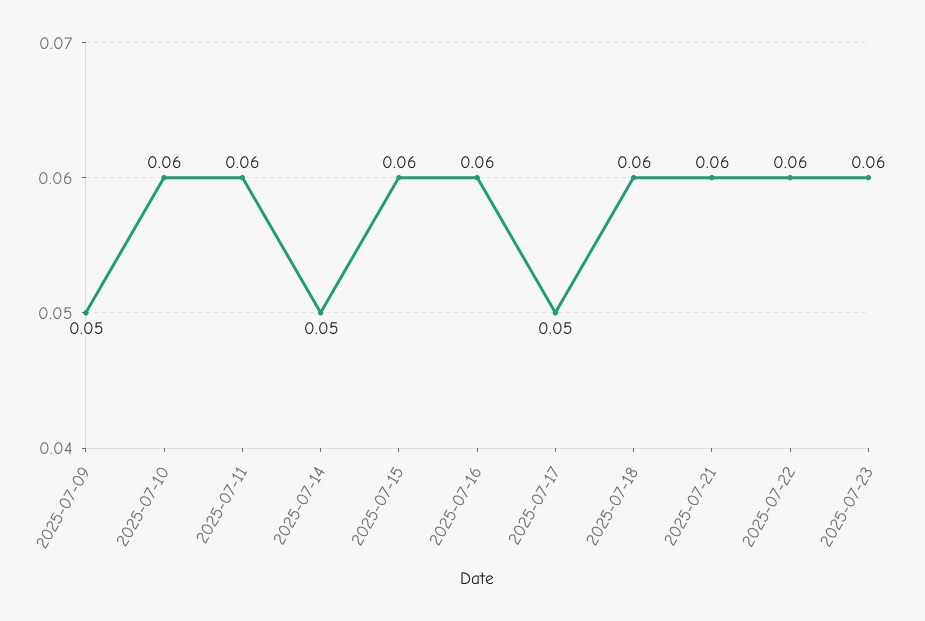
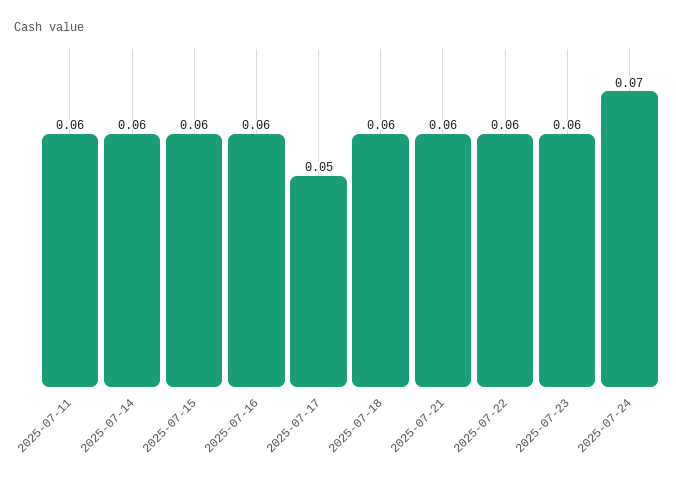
2025-07-09: 0.05 -> none
2025-07-10: 0.06 -> none
2025-07-14: 0.05 -> 0.06
2025-07-24: none -> 0.07

